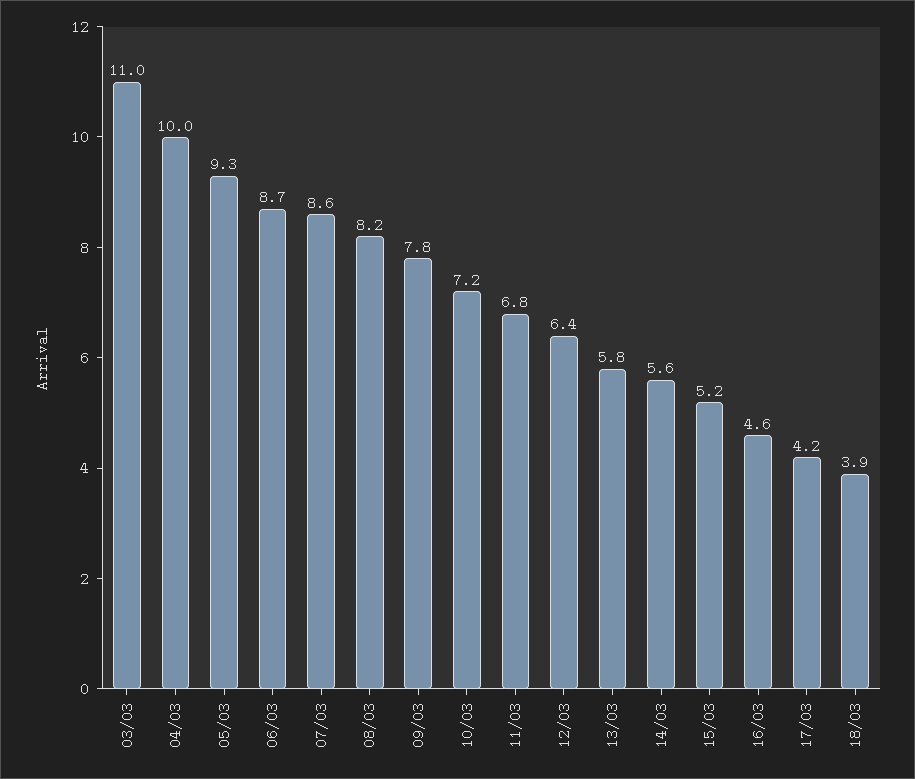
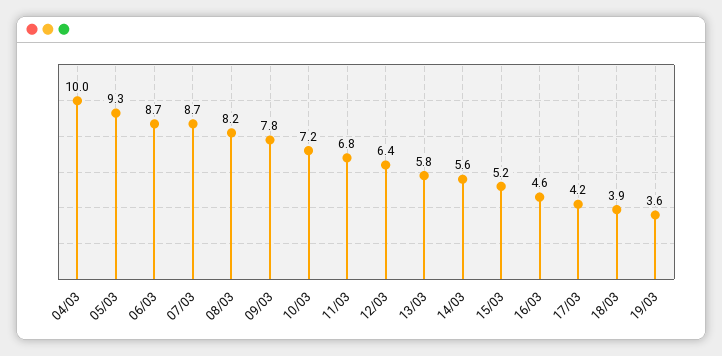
03/03: 11 -> none
07/03: 8.6 -> 8.7
19/03: none -> 3.6

